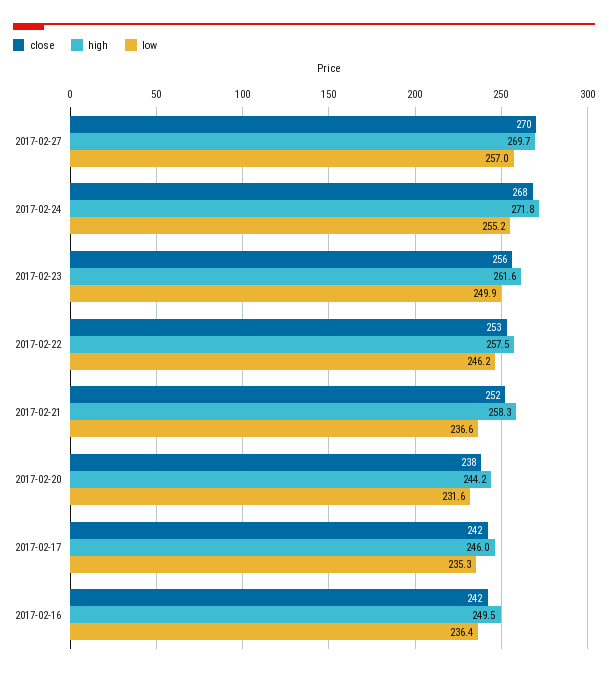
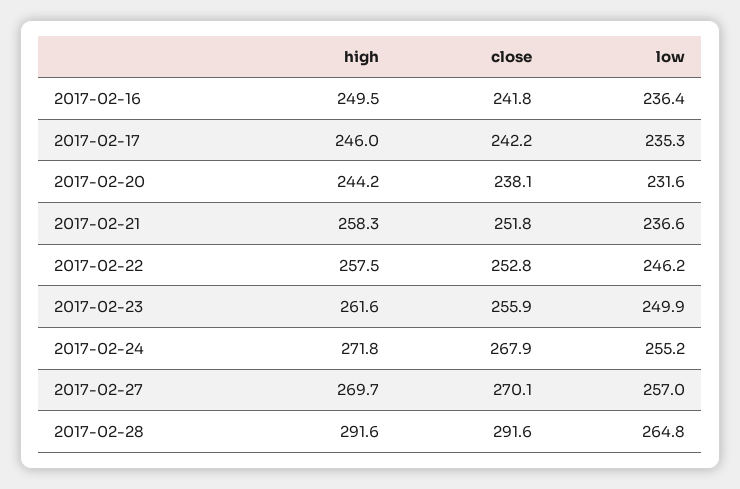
high, 2017-02-28: none -> 291.6
close, 2017-02-28: none -> 291.6
low, 2017-02-28: none -> 264.8

